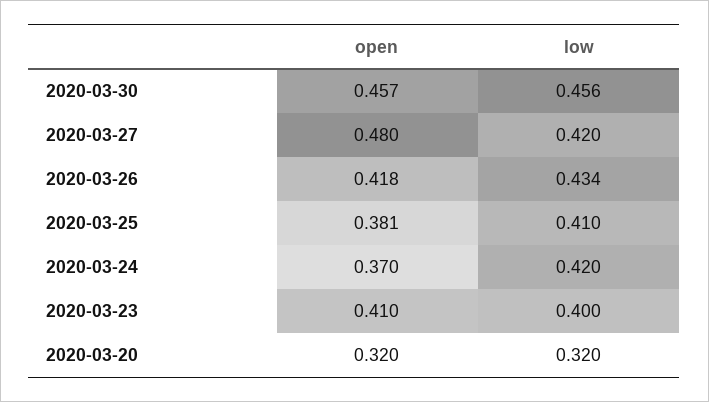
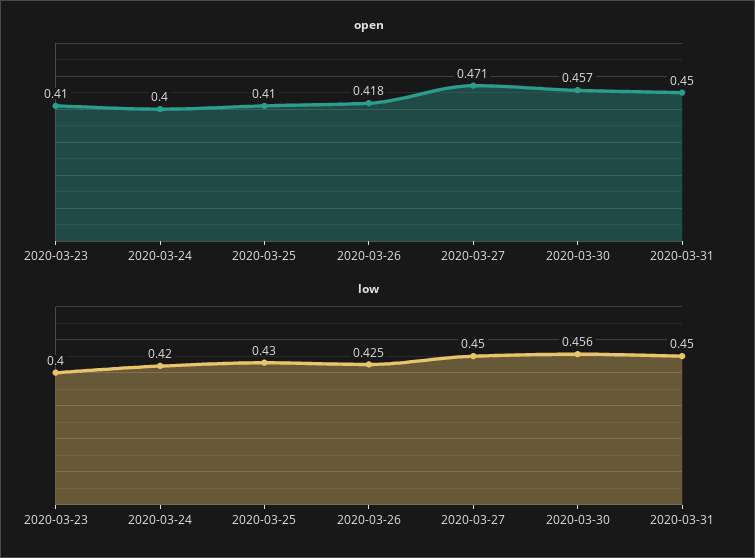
open, 2020-03-27: 0.48 -> 0.471
low, 2020-03-27: 0.42 -> 0.45
low, 2020-03-26: 0.434 -> 0.425
open, 2020-03-25: 0.381 -> 0.41
low, 2020-03-25: 0.41 -> 0.43
open, 2020-03-24: 0.37 -> 0.4
open, 2020-03-20: 0.32 -> none
low, 2020-03-20: 0.32 -> none
open, 2020-03-31: none -> 0.45
low, 2020-03-31: none -> 0.45

